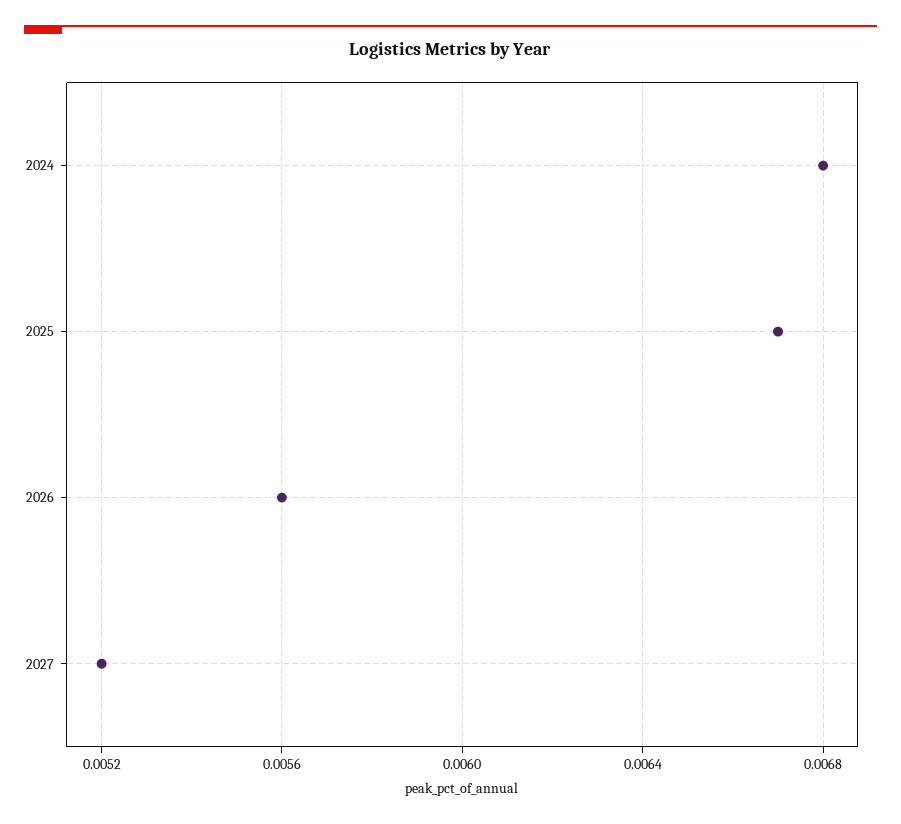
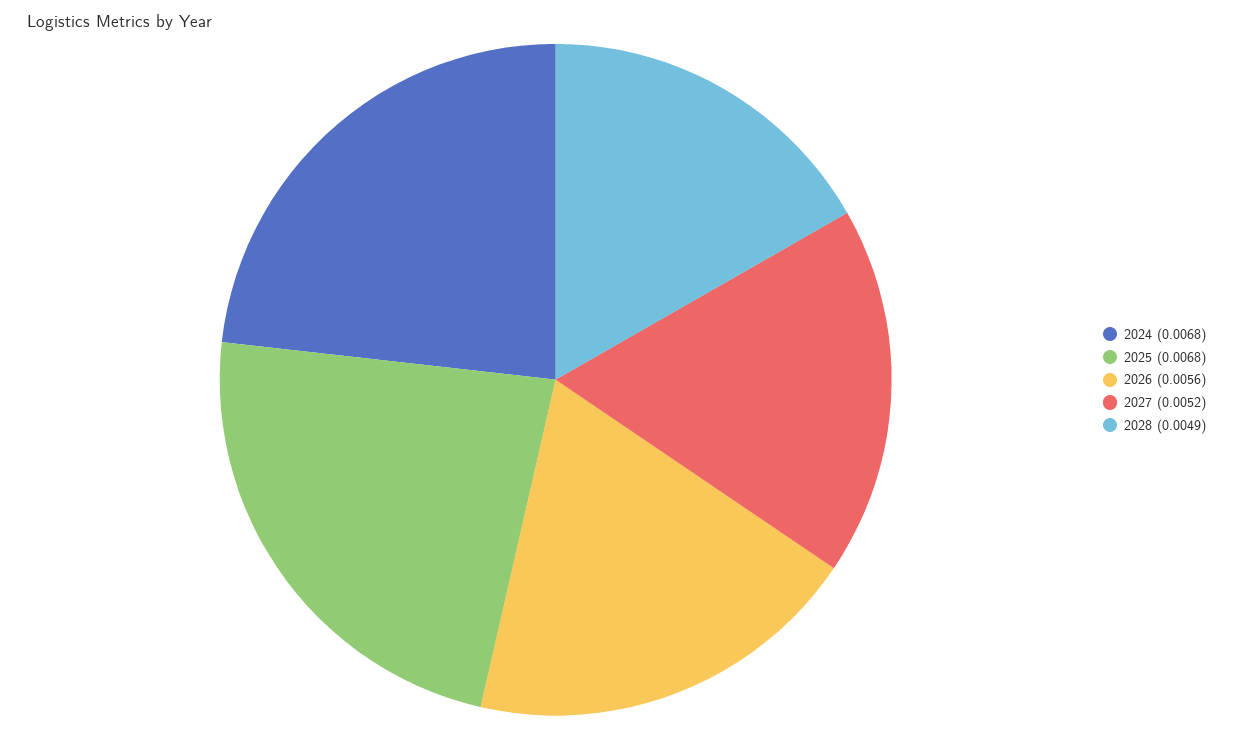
2025: 0.0067 -> 0.0068
2028: none -> 0.0049

